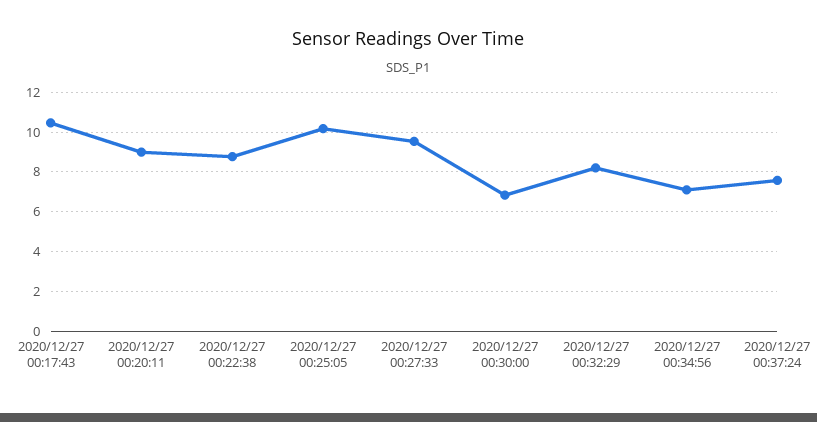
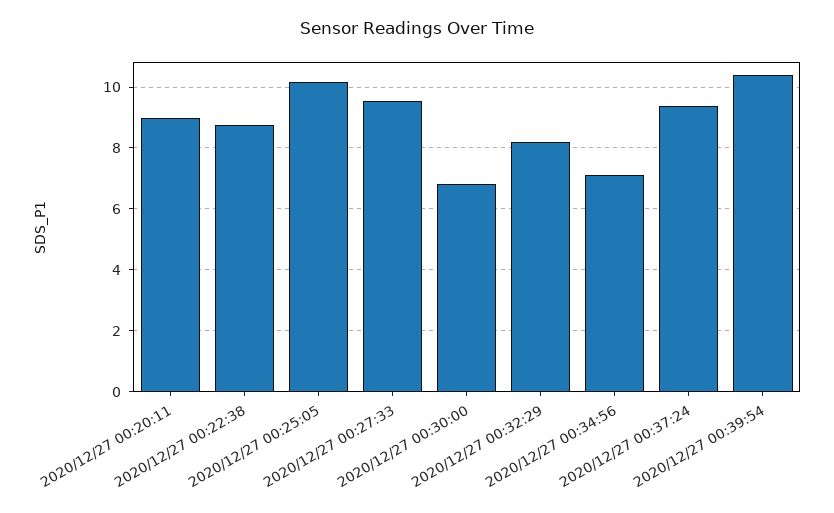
2020/12/27 00:17:43: 10.5 -> none
2020/12/27 00:37:24: 7.5 -> 9.4
2020/12/27 00:39:54: none -> 10.4

